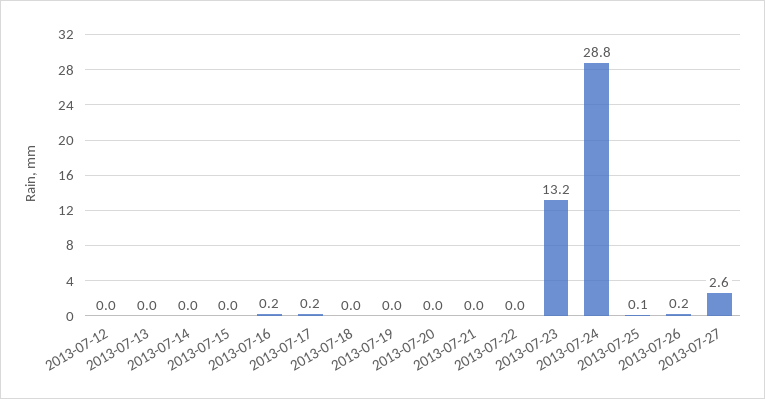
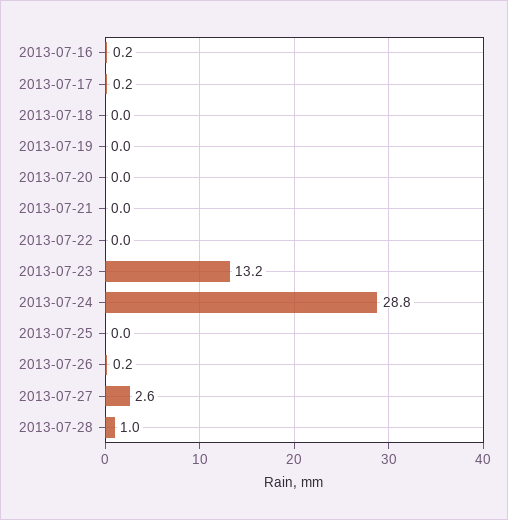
2013-07-12: 0 -> none
2013-07-13: 0 -> none
2013-07-14: 0 -> none
2013-07-15: 0 -> none
2013-07-25: 0.1 -> 0
2013-07-28: none -> 1

